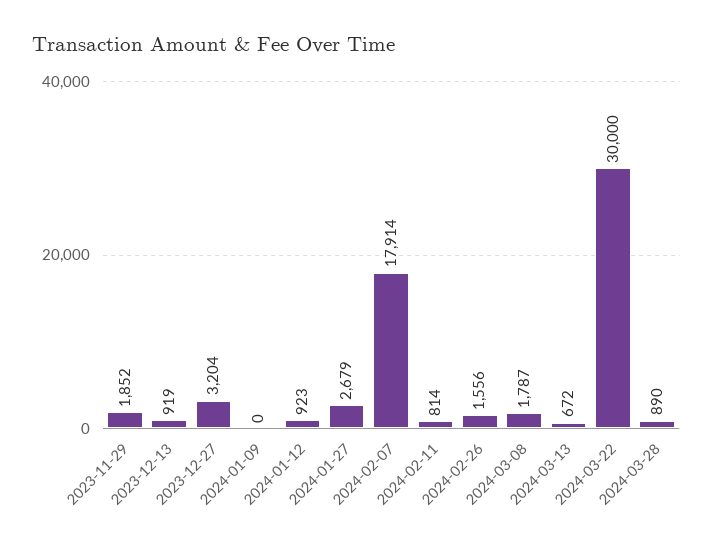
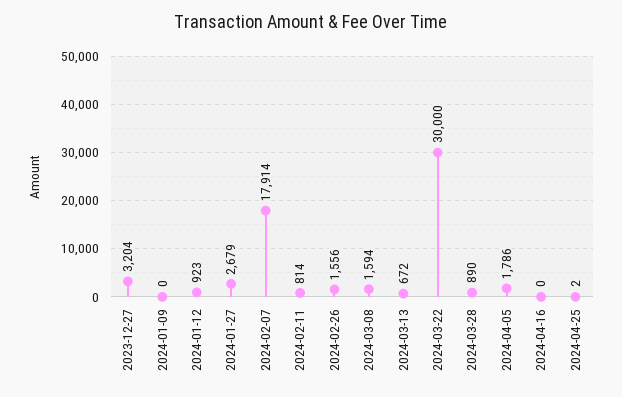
2023-11-29: 1852 -> none
2023-12-13: 919 -> none
2024-03-08: 1787 -> 1594
2024-04-05: none -> 1786
2024-04-16: none -> 0
2024-04-25: none -> 2

